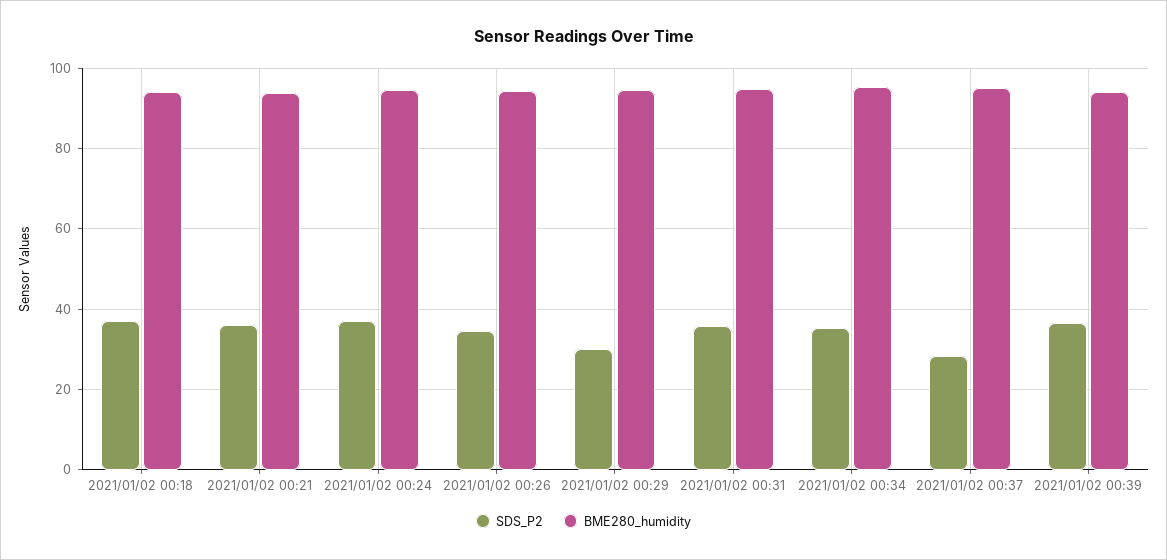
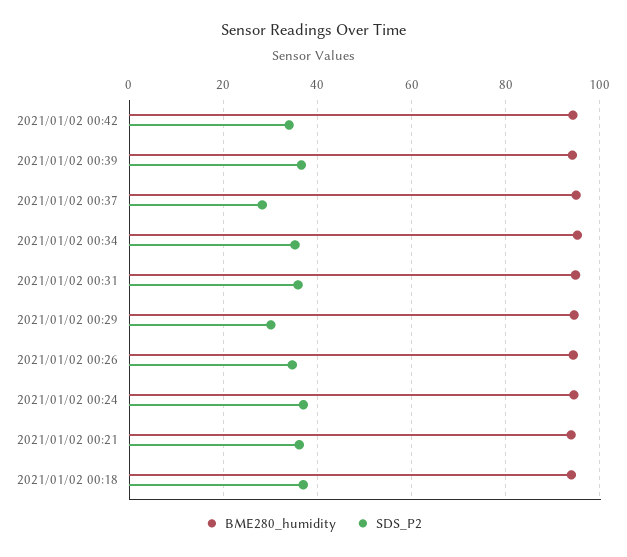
BME280_humidity, 2021/01/02 00:42: none -> 94
SDS_P2, 2021/01/02 00:42: none -> 34

